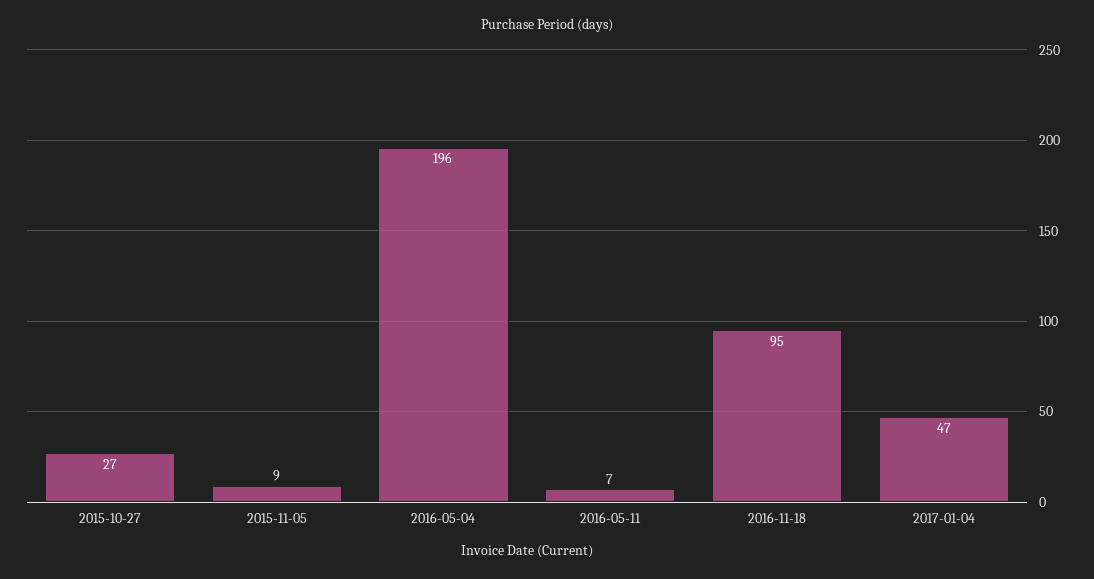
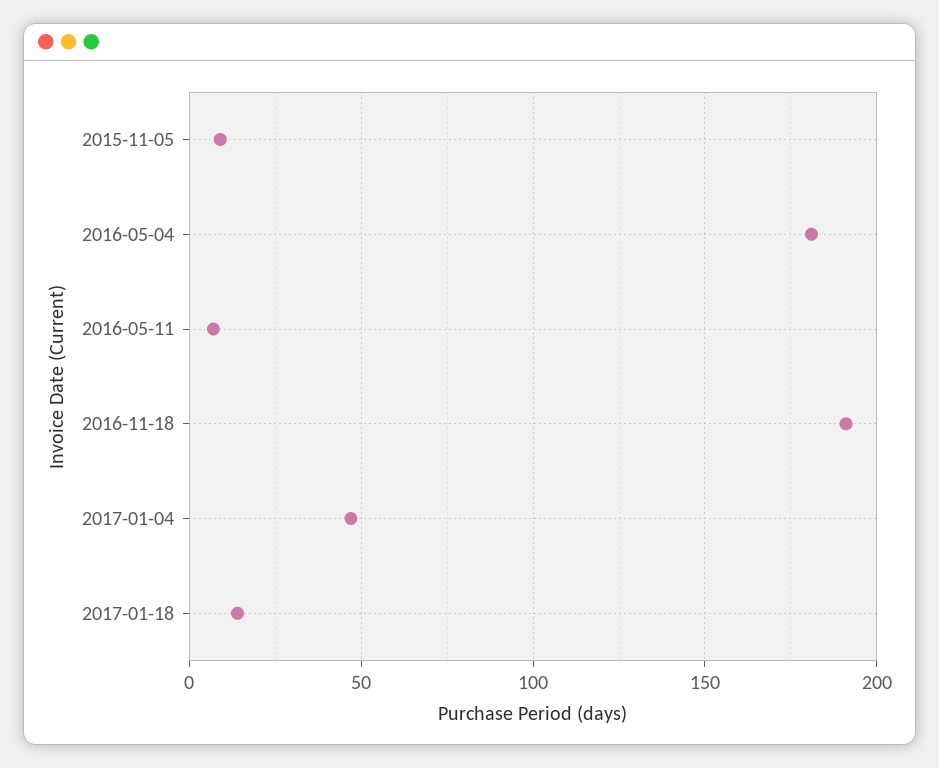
2015-10-27: 27 -> none
2016-05-04: 196 -> 180
2016-11-18: 95 -> 190
2017-01-18: none -> 15

